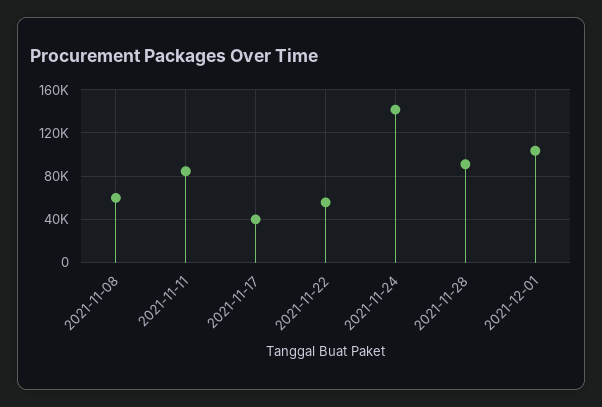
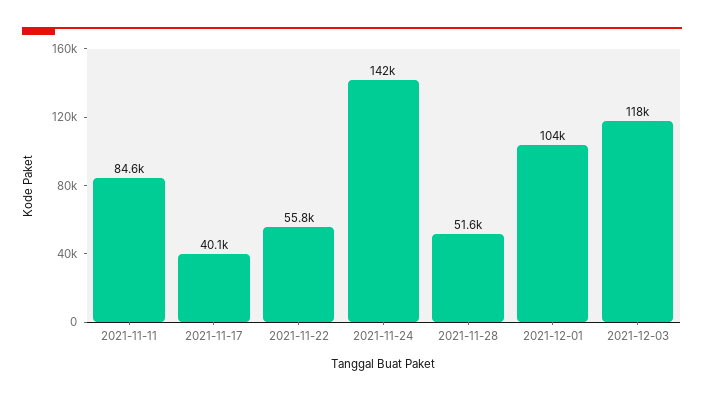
2021-11-08: 60000 -> none
2021-11-28: 90000 -> 51600
2021-12-03: none -> 118000

